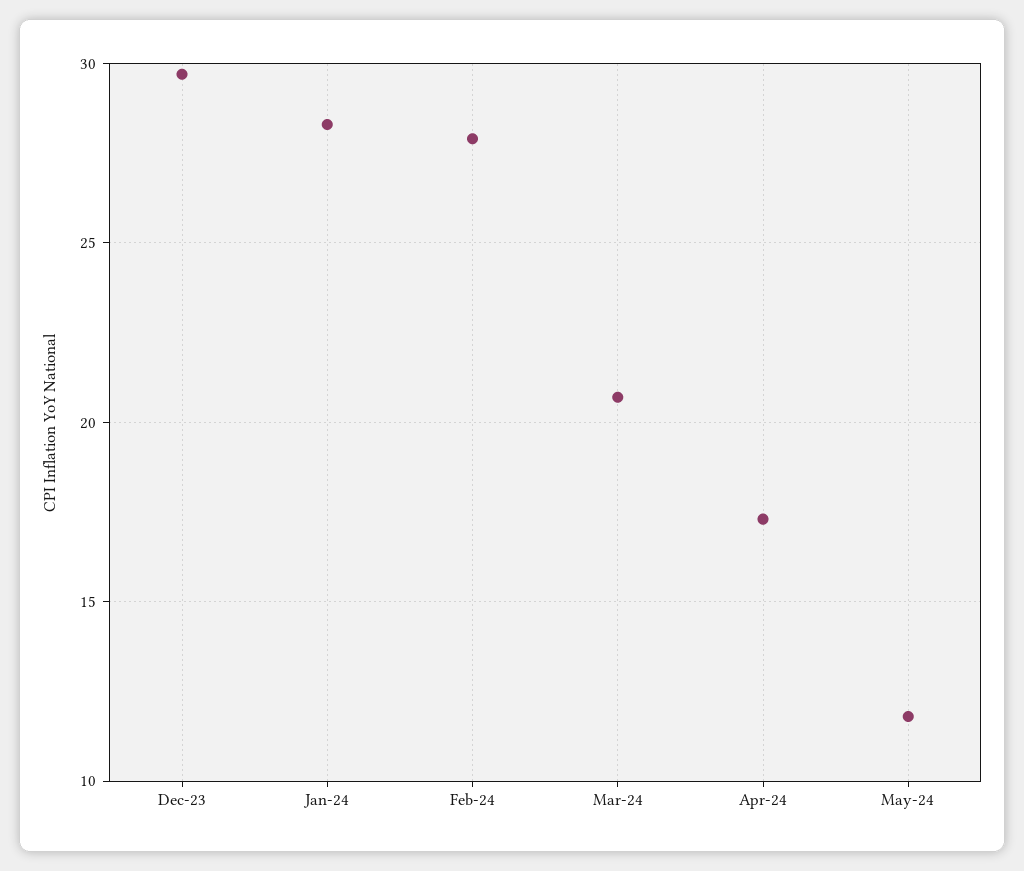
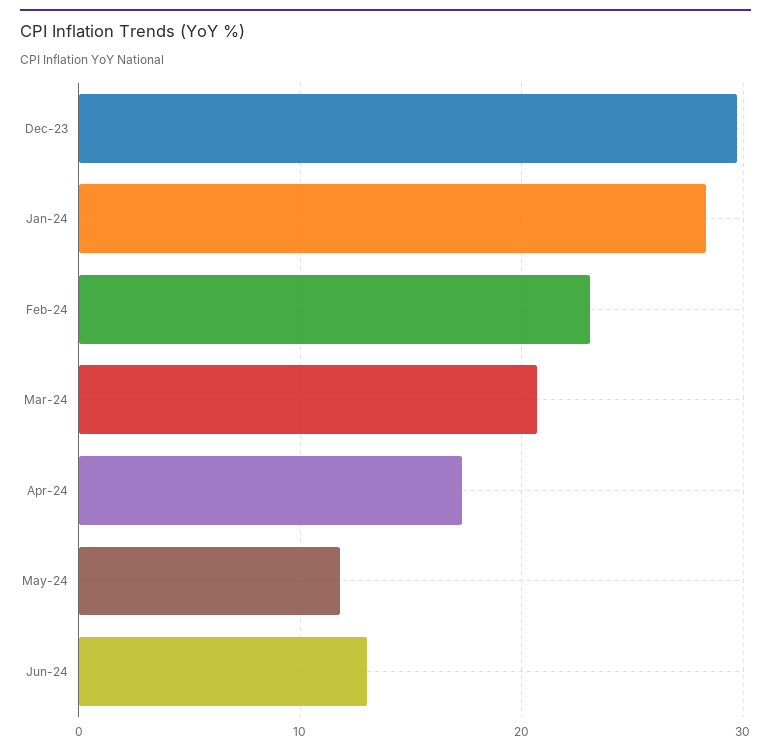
Feb-24: 28 -> 23
Jun-24: none -> 13

